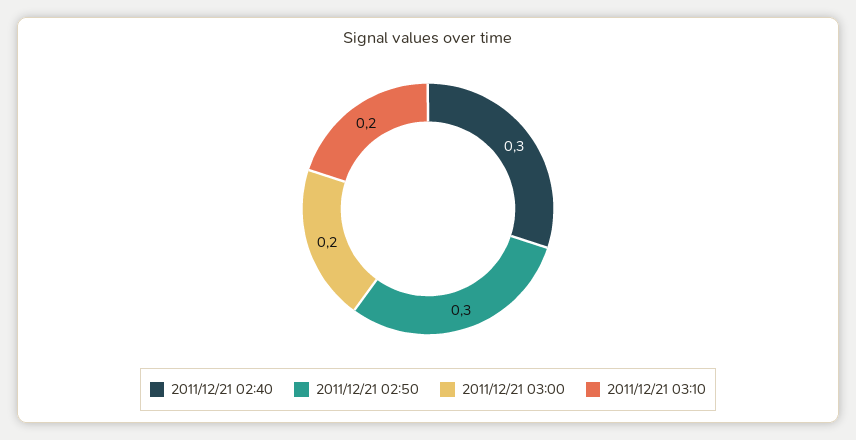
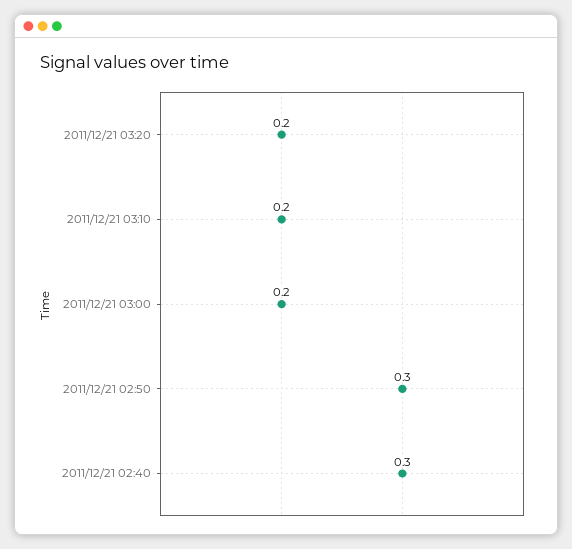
2011/12/21 03:20: none -> 0.2

